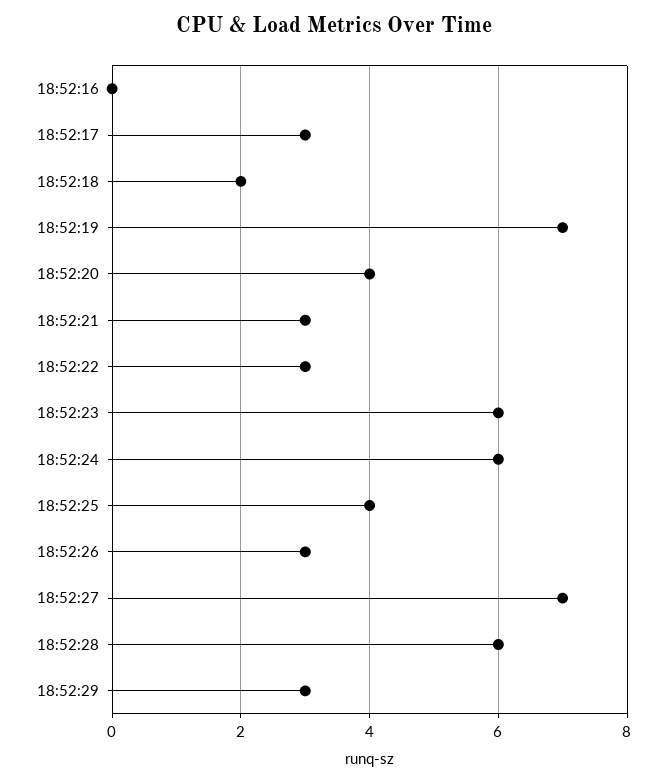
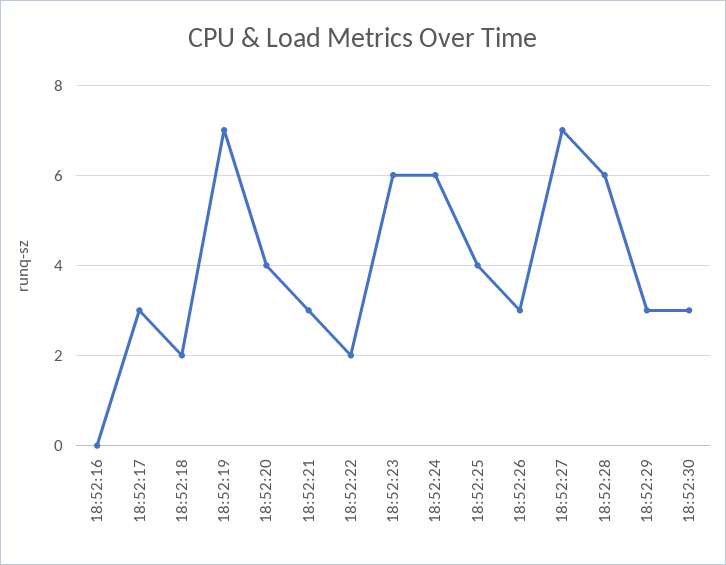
18:52:22: 3 -> 2
18:52:30: none -> 3

